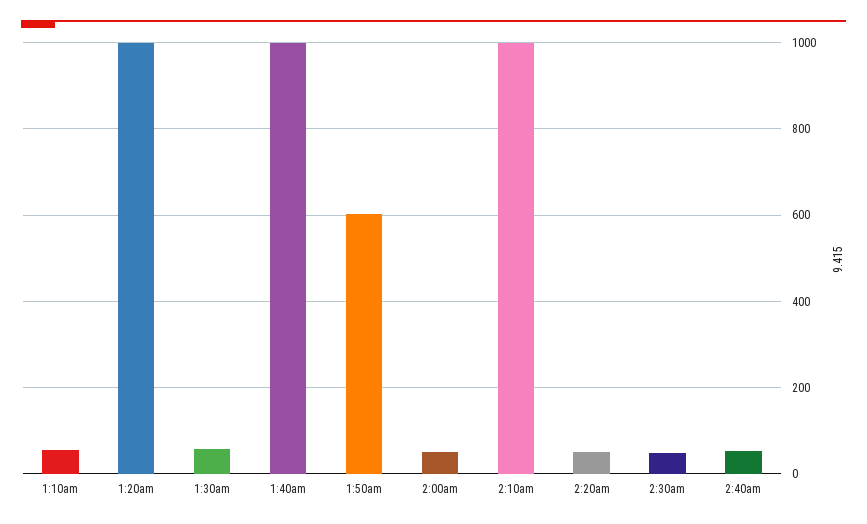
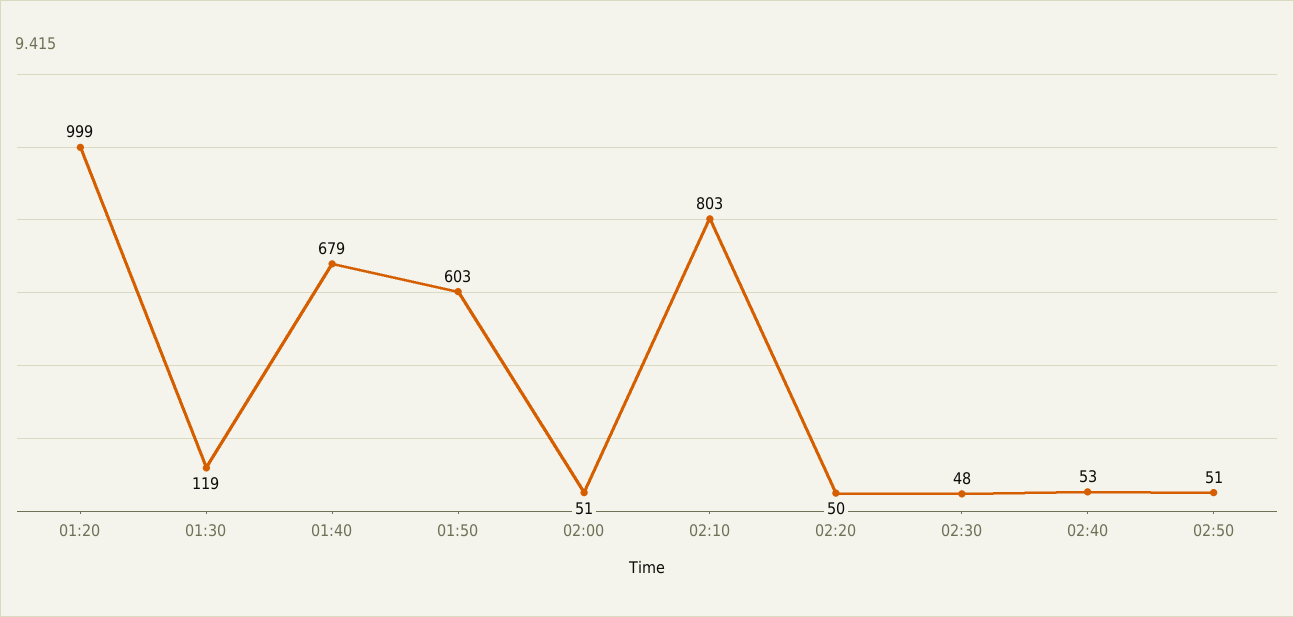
1:10am: 60 -> none
1:30am: 60 -> 119
1:40am: 1000 -> 679
2:10am: 1000 -> 803
02:50: none -> 51

